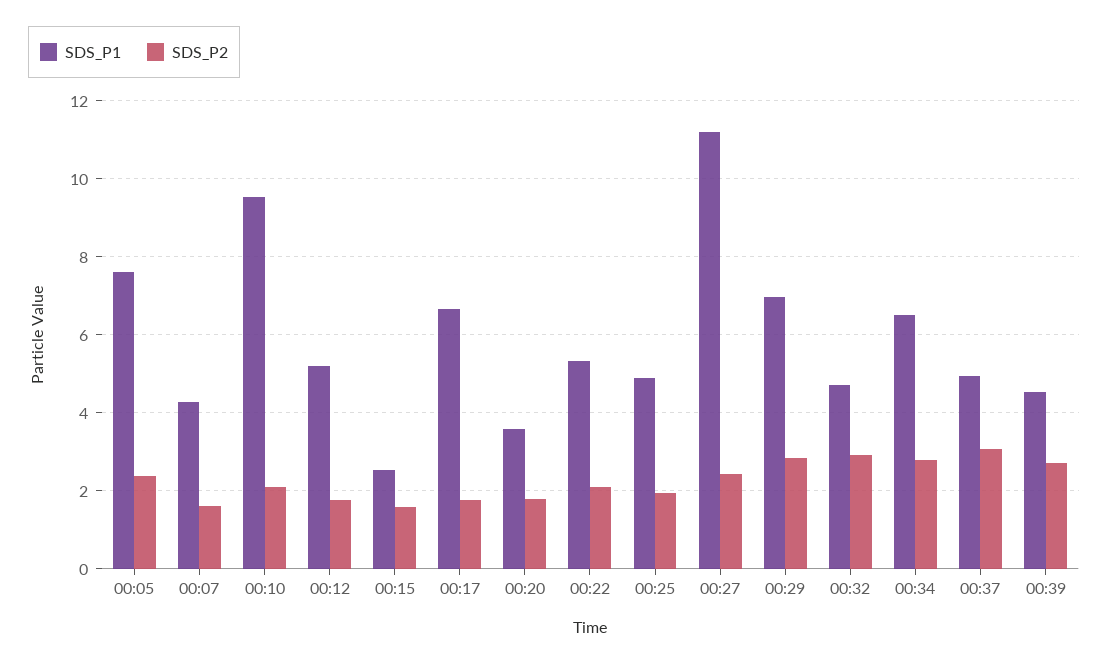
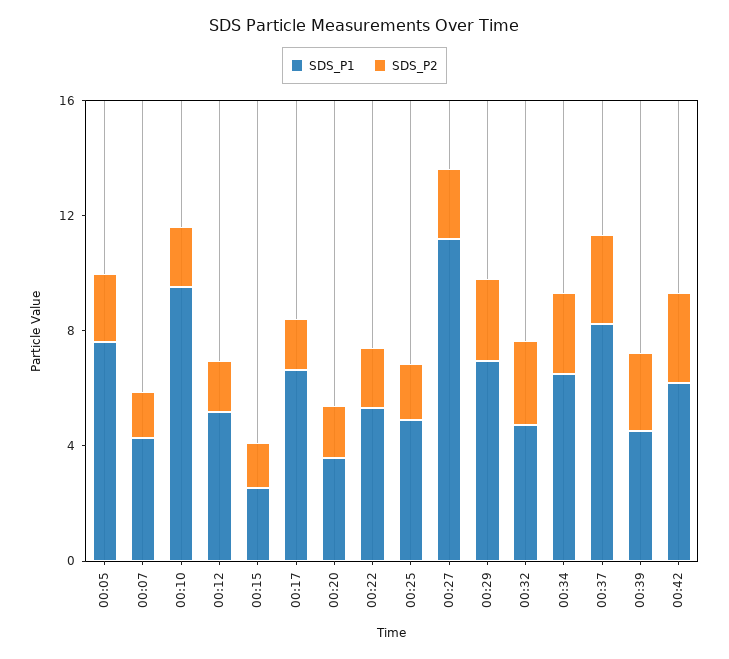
SDS_P1, 00:37: 5 -> 8
SDS_P1, 00:42: none -> 6
SDS_P2, 00:42: none -> 3

